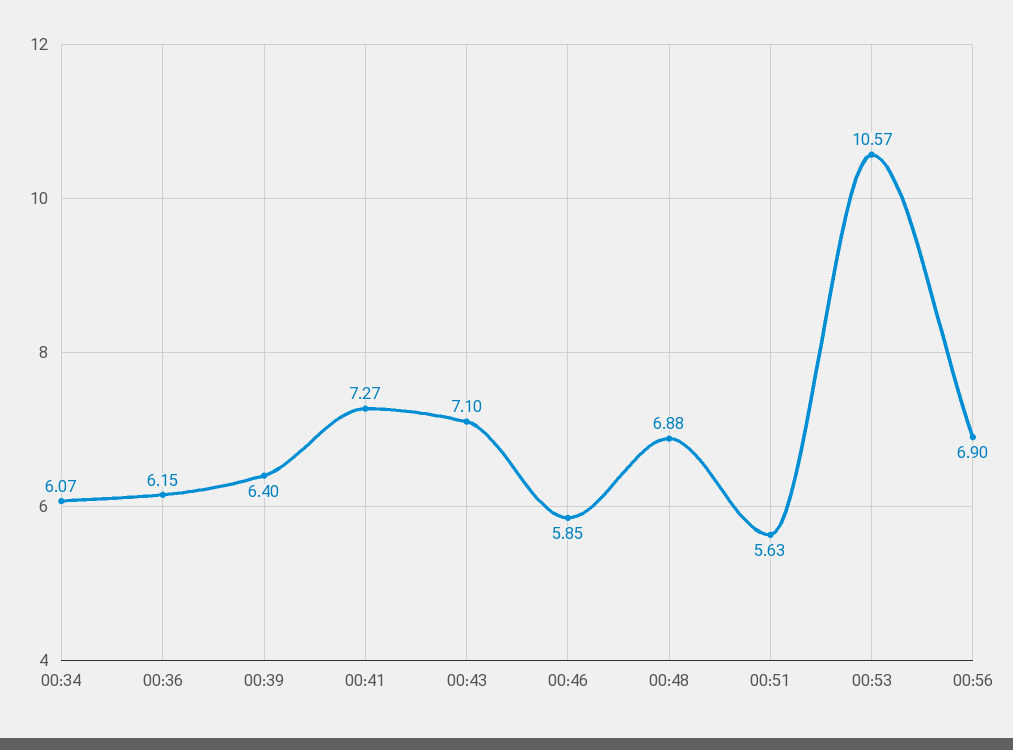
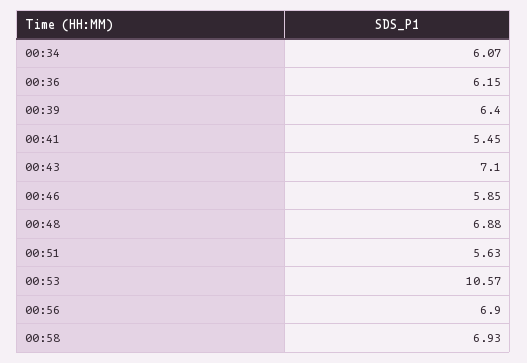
00:41: 7.27 -> 5.45
00:58: none -> 6.93

